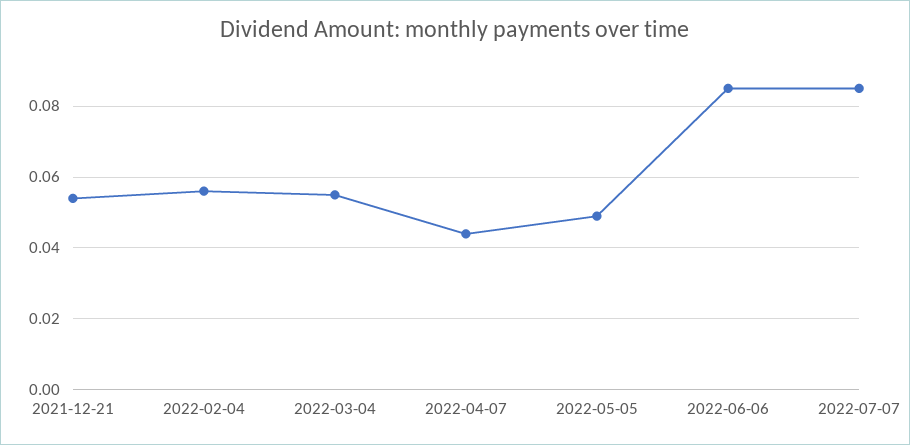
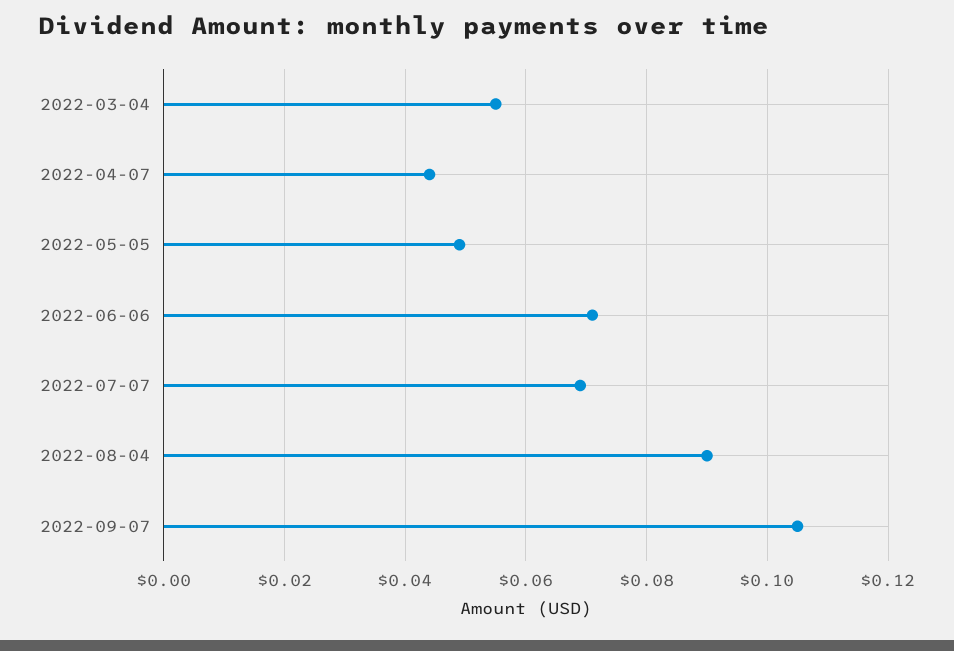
2021-12-21: 0.055 -> none
2022-02-04: 0.055 -> none
2022-06-06: 0.085 -> 0.07
2022-07-07: 0.085 -> 0.07
2022-08-04: none -> 0.09
2022-09-07: none -> 0.105

